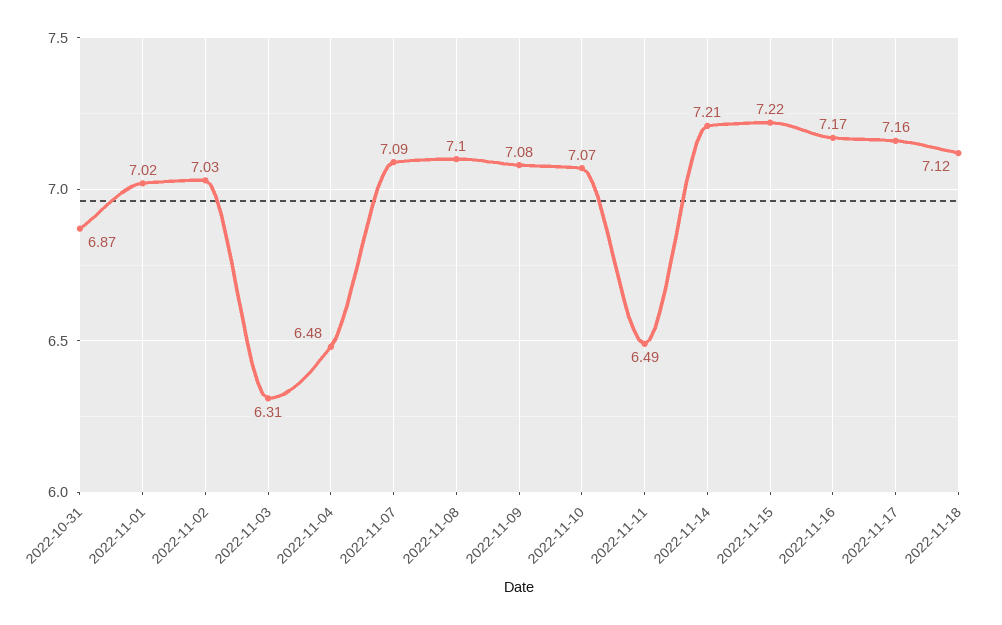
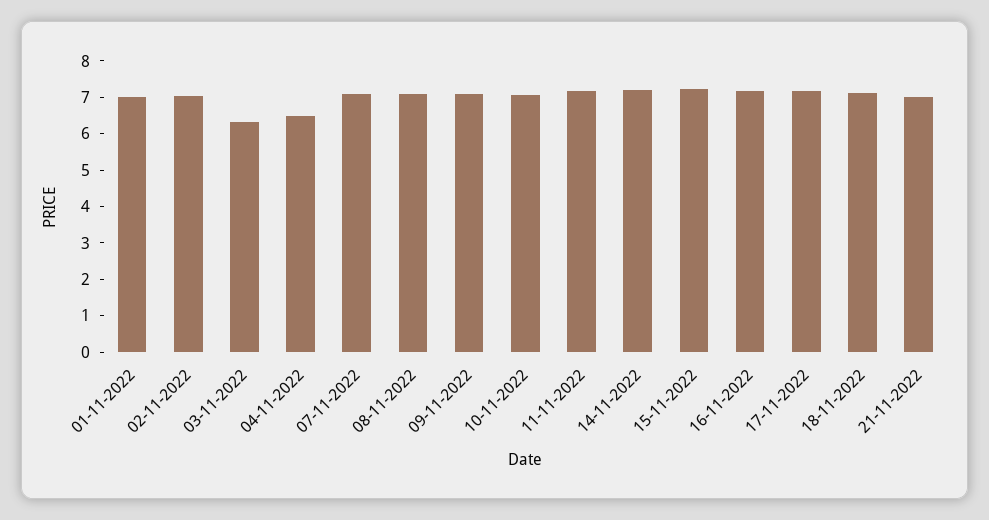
2022-10-31: 6.87 -> none
2022-11-11: 6.49 -> 7.25
21-11-2022: none -> 7

